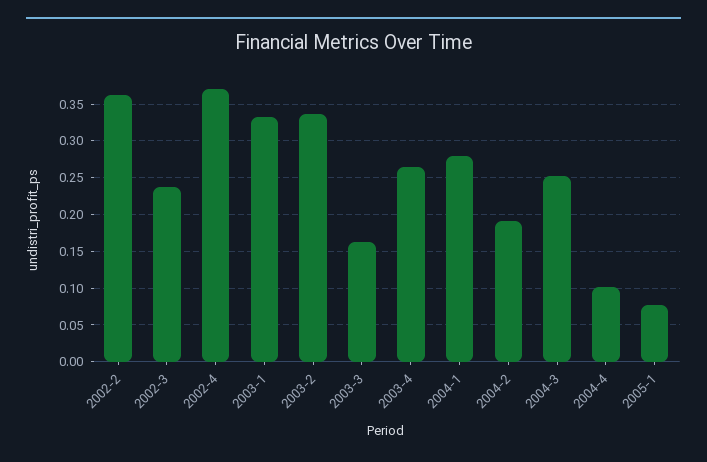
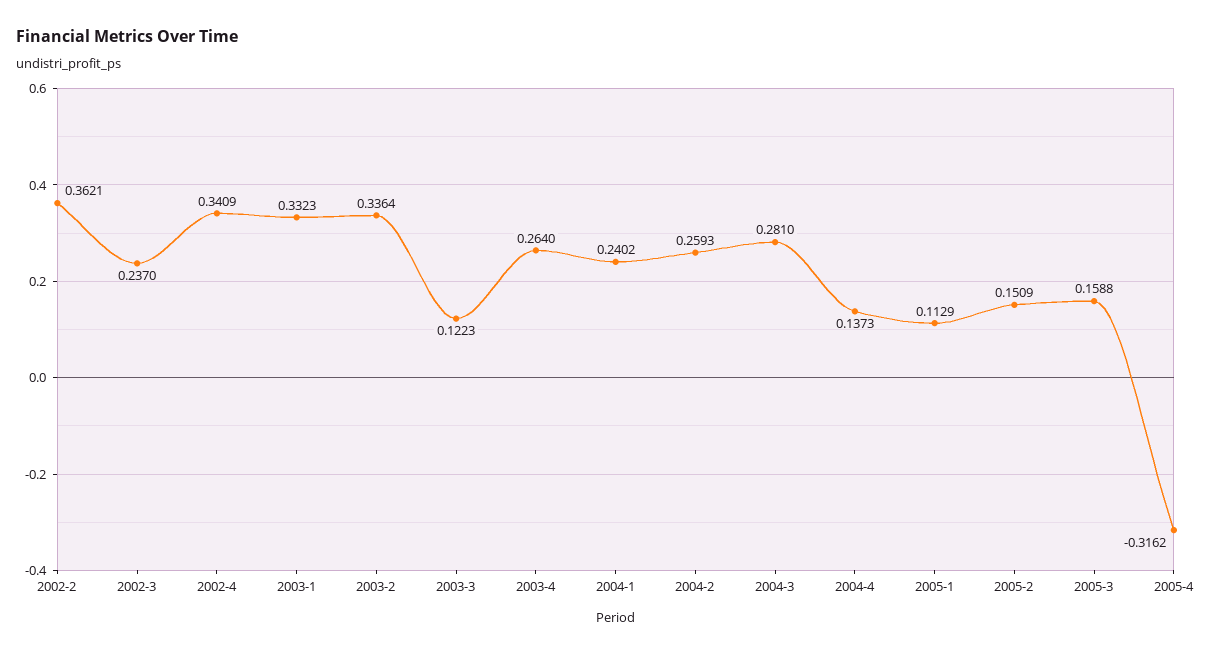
2002-4: 0.37 -> 0.3409
2003-3: 0.16 -> 0.1223
2004-1: 0.28 -> 0.2402
2004-2: 0.19 -> 0.2593
2004-3: 0.25 -> 0.281
2004-4: 0.1 -> 0.1373
2005-1: 0.08 -> 0.1129
2005-2: none -> 0.1509
2005-3: none -> 0.1588
2005-4: none -> -0.3162

